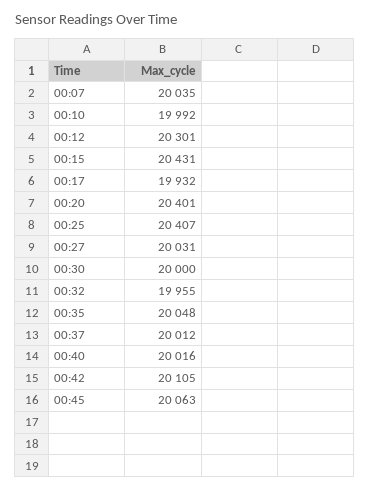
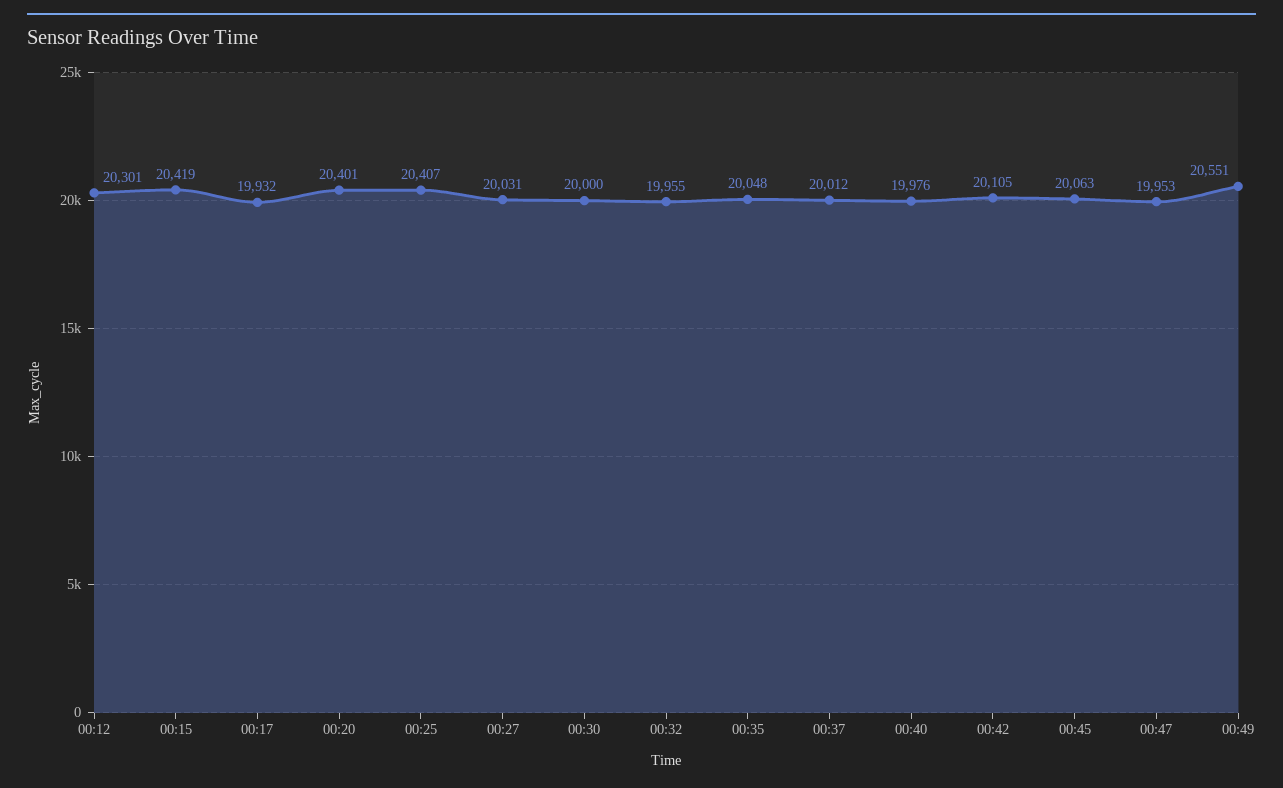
00:07: 20035 -> none
00:10: 19992 -> none
00:15: 20431 -> 20419
00:40: 20016 -> 19976
00:47: none -> 19953
00:49: none -> 20551

